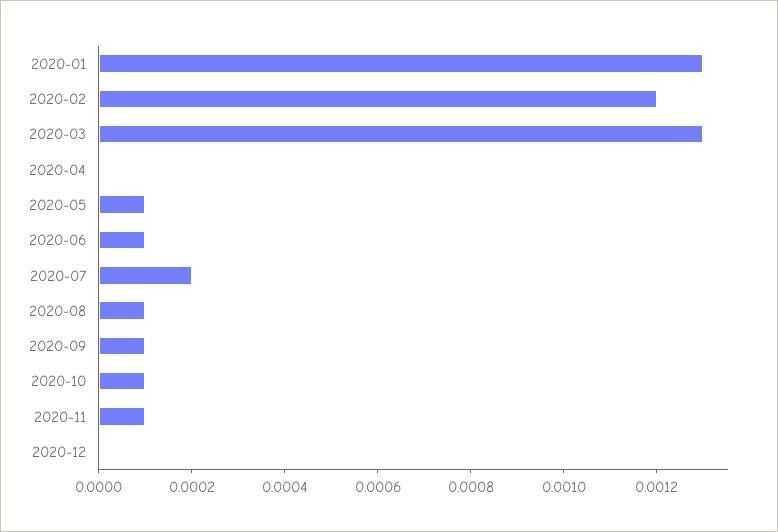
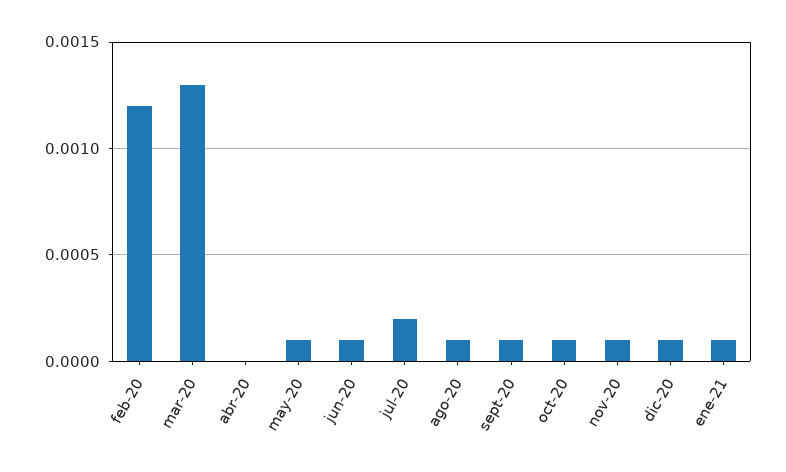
2020-01: 0.0013 -> none
2020-12: 0 -> 0.0001
ene-21: none -> 0.0001

